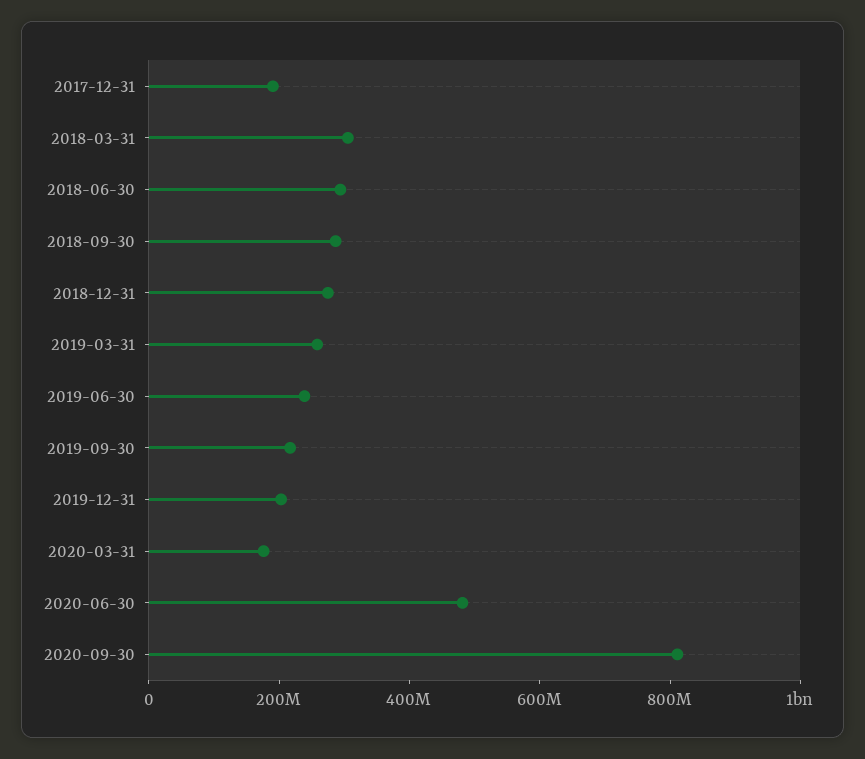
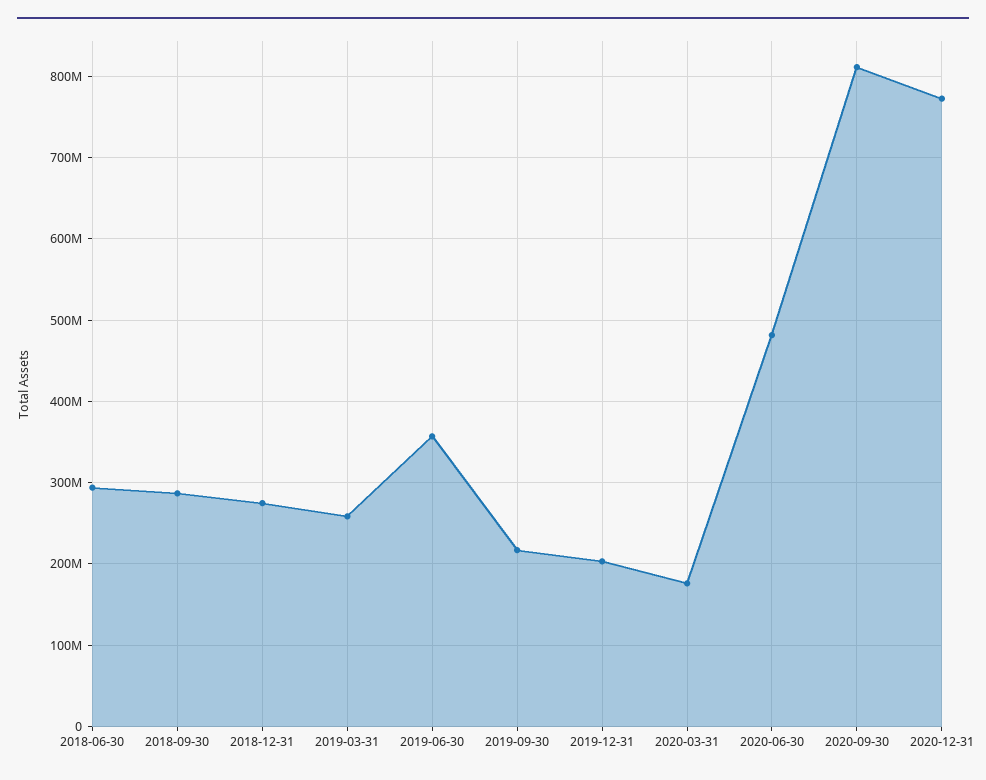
2017-12-31: 200000000 -> none
2018-03-31: 300000000 -> none
2019-06-30: 250000000 -> 360000000
2020-12-31: none -> 770000000

